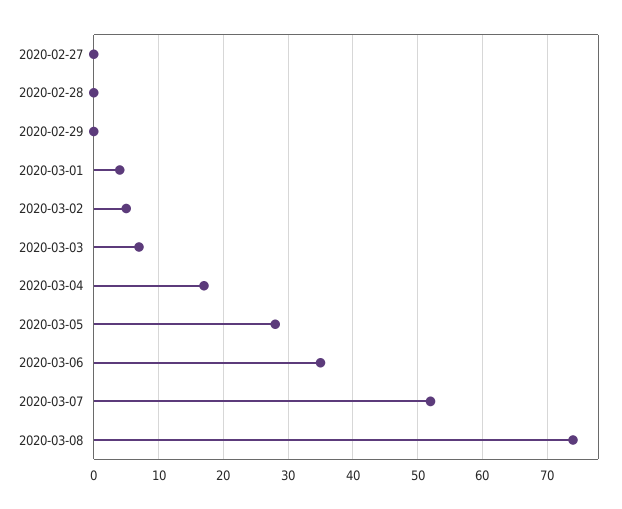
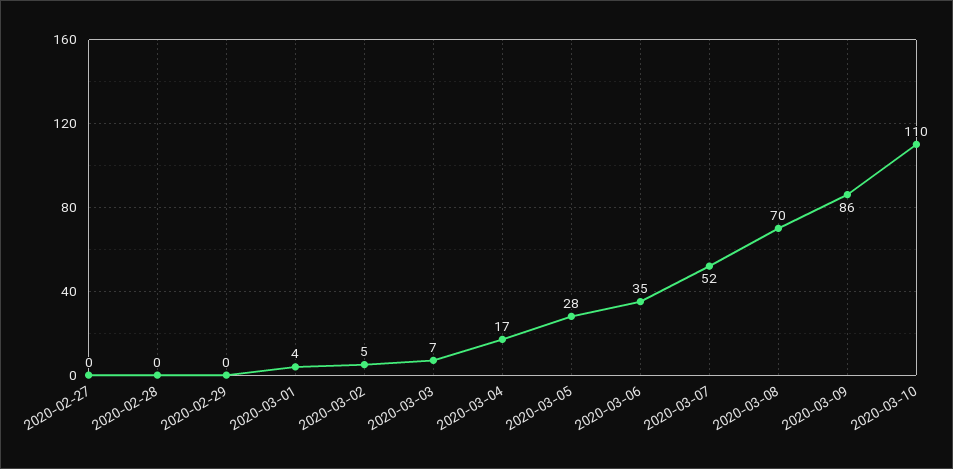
2020-03-08: 74 -> 70
2020-03-09: none -> 86
2020-03-10: none -> 110

